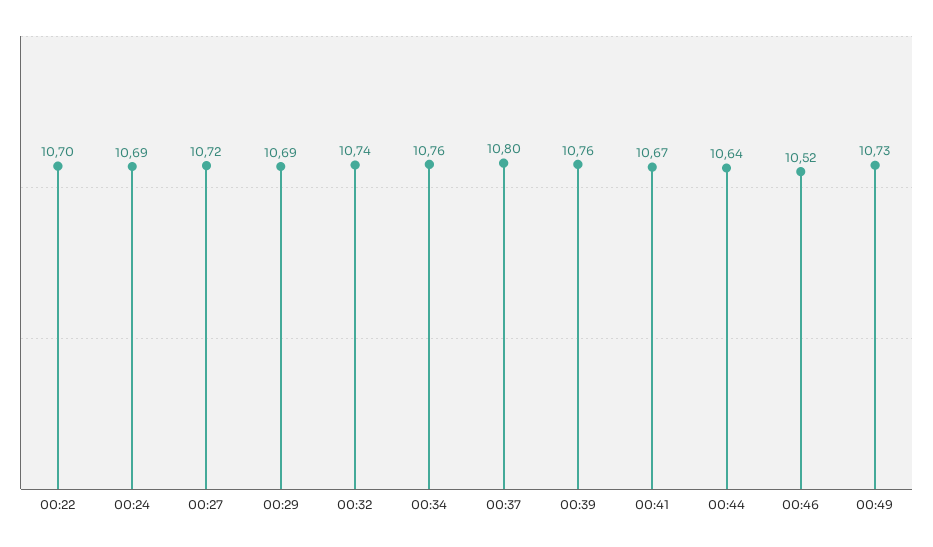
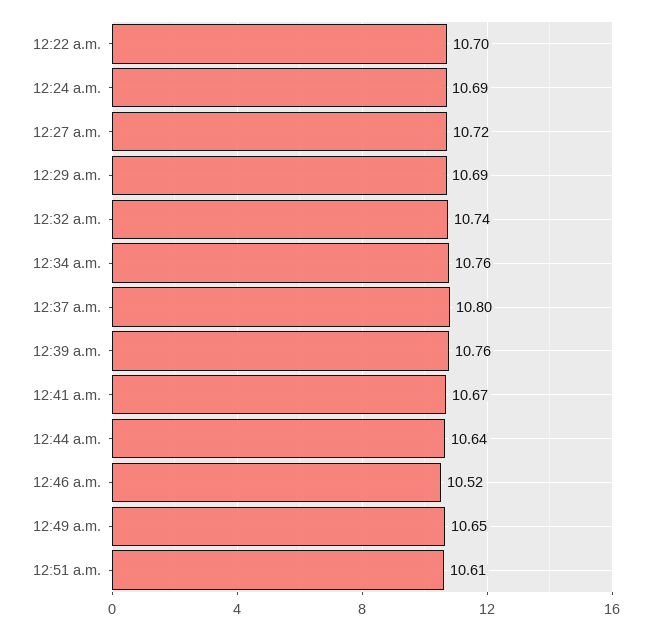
00:49: 10.73 -> 10.65
12:51 a.m.: none -> 10.61

